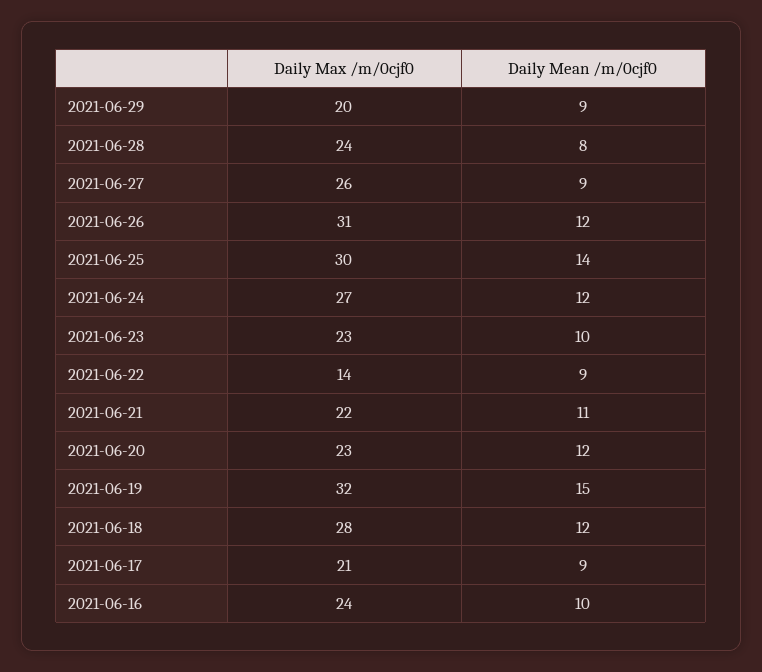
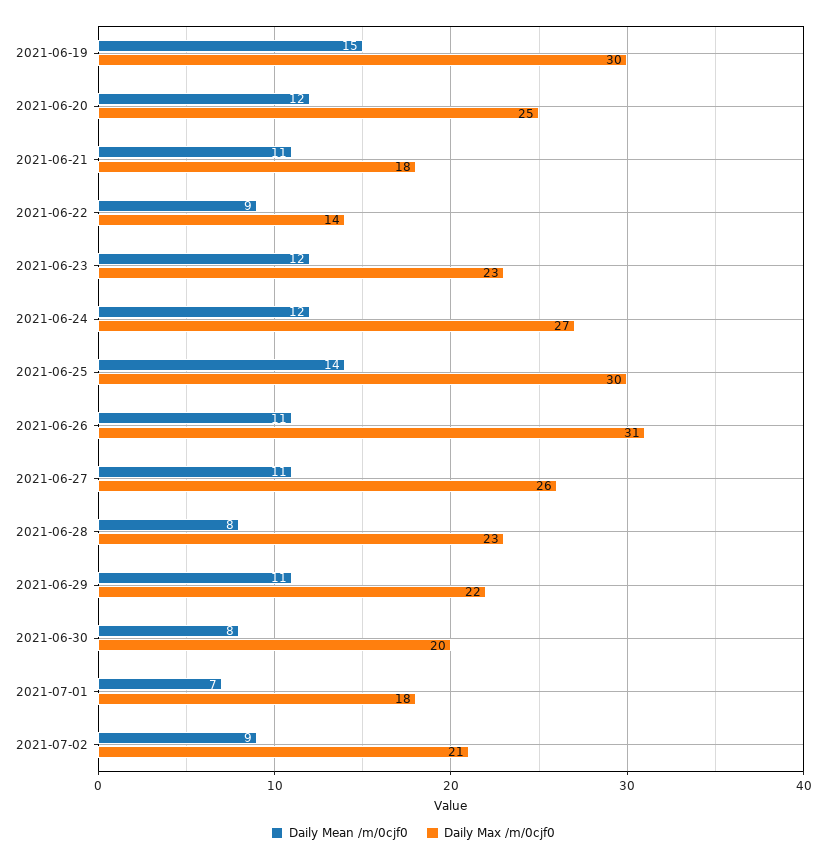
Daily Max /m/0cjf0, 2021-06-29: 20 -> 22
Daily Mean /m/0cjf0, 2021-06-29: 9 -> 11
Daily Max /m/0cjf0, 2021-06-28: 24 -> 23
Daily Mean /m/0cjf0, 2021-06-27: 9 -> 11
Daily Mean /m/0cjf0, 2021-06-26: 12 -> 11
Daily Mean /m/0cjf0, 2021-06-23: 10 -> 12
Daily Max /m/0cjf0, 2021-06-21: 22 -> 18
Daily Max /m/0cjf0, 2021-06-20: 23 -> 25
Daily Max /m/0cjf0, 2021-06-19: 32 -> 30
Daily Max /m/0cjf0, 2021-06-18: 28 -> none
Daily Mean /m/0cjf0, 2021-06-18: 12 -> none
Daily Max /m/0cjf0, 2021-06-17: 21 -> none
Daily Mean /m/0cjf0, 2021-06-17: 9 -> none
Daily Max /m/0cjf0, 2021-06-16: 24 -> none
Daily Mean /m/0cjf0, 2021-06-16: 10 -> none
Daily Mean /m/0cjf0, 2021-06-30: none -> 8
Daily Max /m/0cjf0, 2021-06-30: none -> 20
Daily Mean /m/0cjf0, 2021-07-01: none -> 7
Daily Max /m/0cjf0, 2021-07-01: none -> 18
Daily Mean /m/0cjf0, 2021-07-02: none -> 9
Daily Max /m/0cjf0, 2021-07-02: none -> 21

